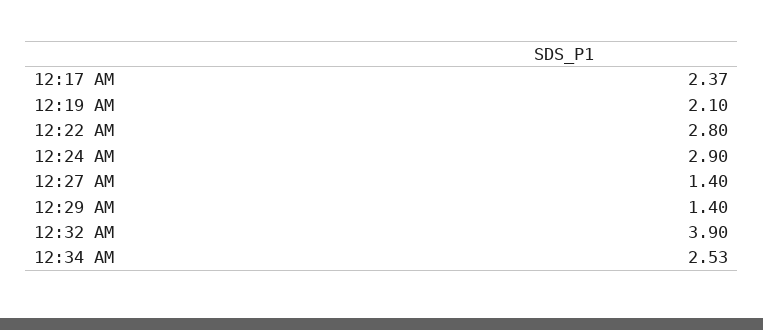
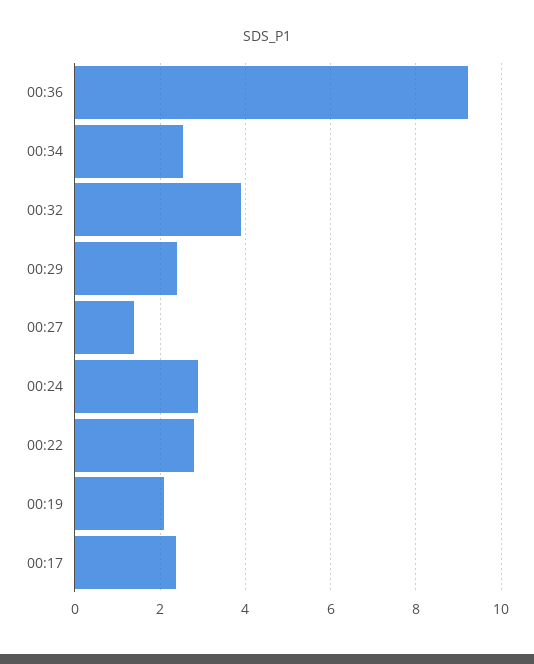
12:29 AM: 1.4 -> 2.4
00:36: none -> 9.2

